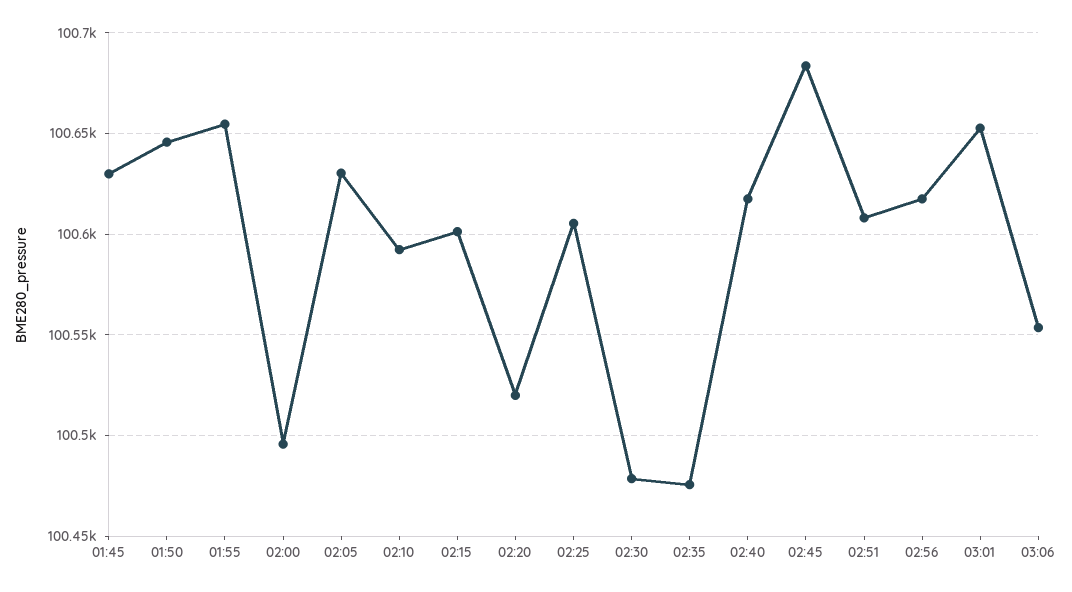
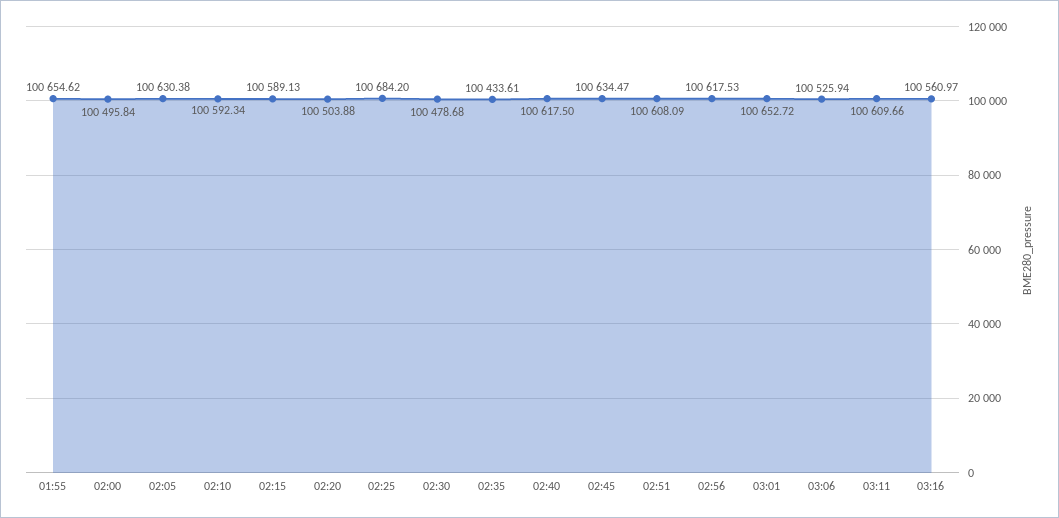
01:45: 100630 -> none
01:50: 100645 -> none
02:15: 100600 -> 100589.13
02:20: 100520 -> 100503.88
02:25: 100605 -> 100684.2
02:35: 100475 -> 100433.61
02:45: 100685 -> 100634.47
03:06: 100555 -> 100525.94
03:11: none -> 100609.66
03:16: none -> 100560.97

